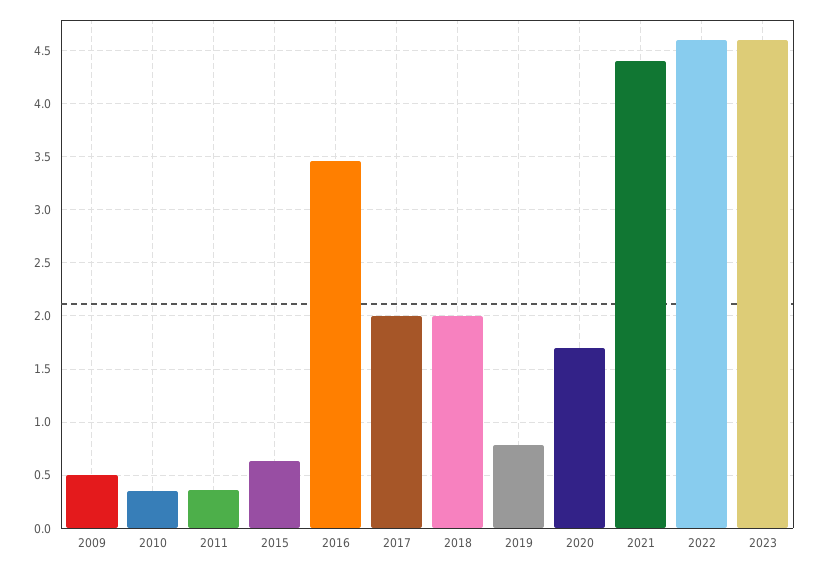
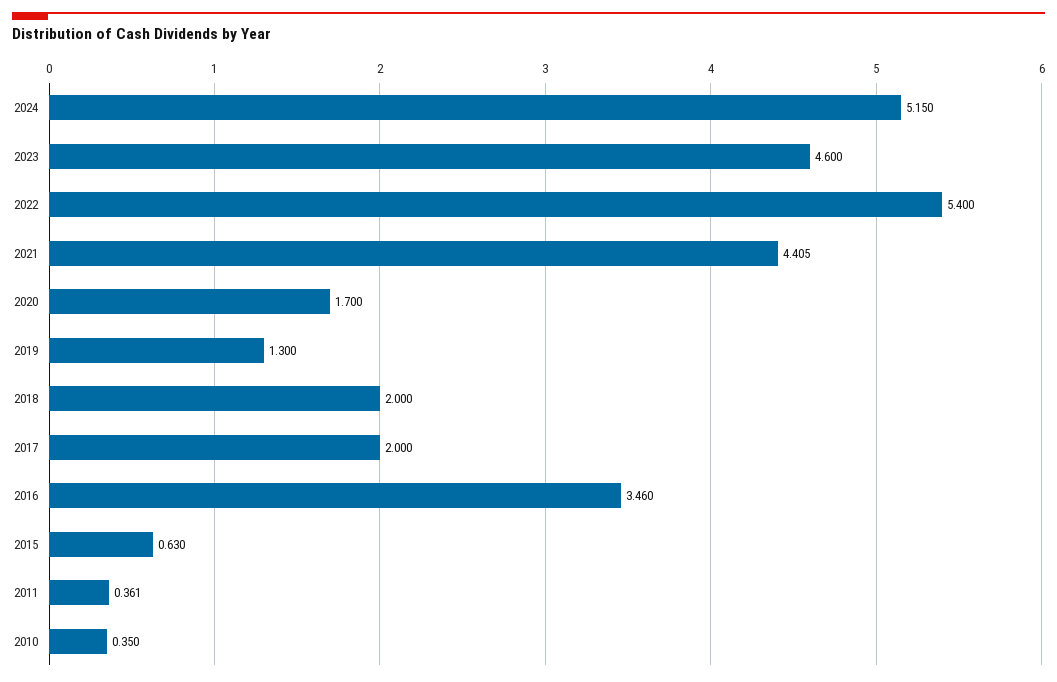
2009: 0.5 -> none
2019: 0.8 -> 1.3
2022: 4.6 -> 5.4
2024: none -> 5.15

